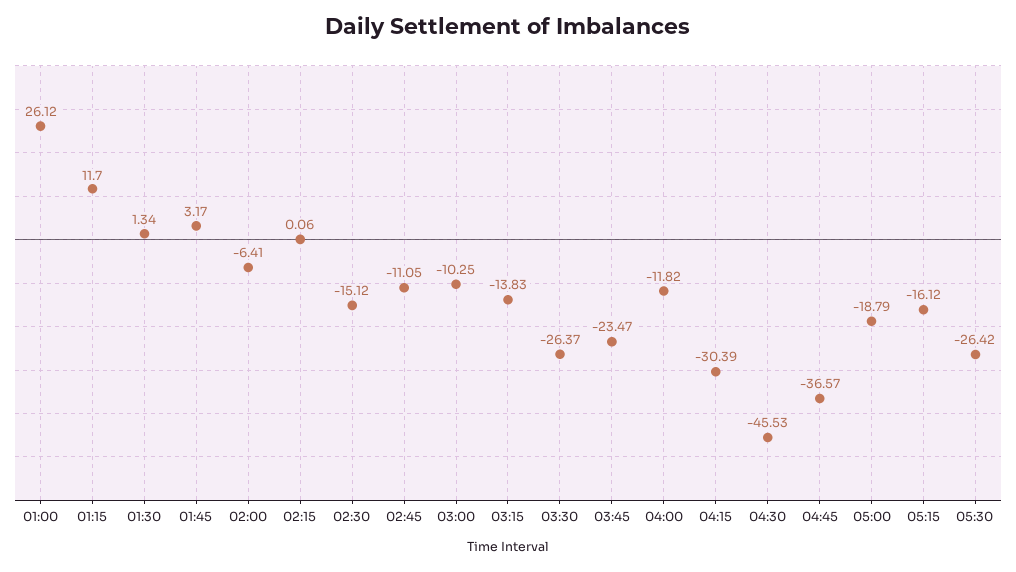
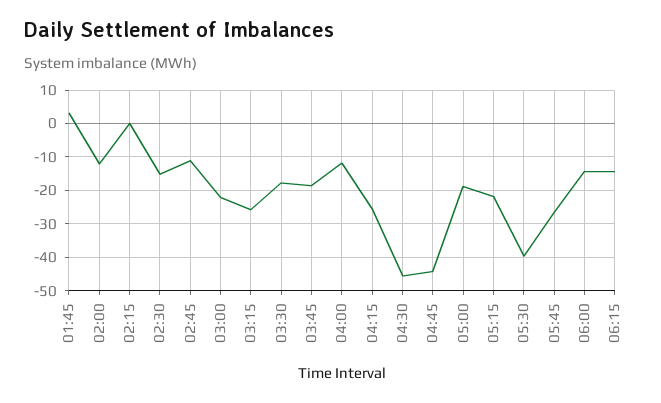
01:00: 26.12 -> none
01:15: 11.7 -> none
01:30: 1.34 -> none
02:00: -6.41 -> -12
03:00: -10.25 -> -22
03:15: -13.83 -> -26
03:30: -26.37 -> -18
03:45: -23.47 -> -18
04:15: -30.39 -> -26
04:45: -36.57 -> -44
05:15: -16.12 -> -22
05:30: -26.42 -> -40
05:45: none -> -26
06:00: none -> -14
06:15: none -> -14

